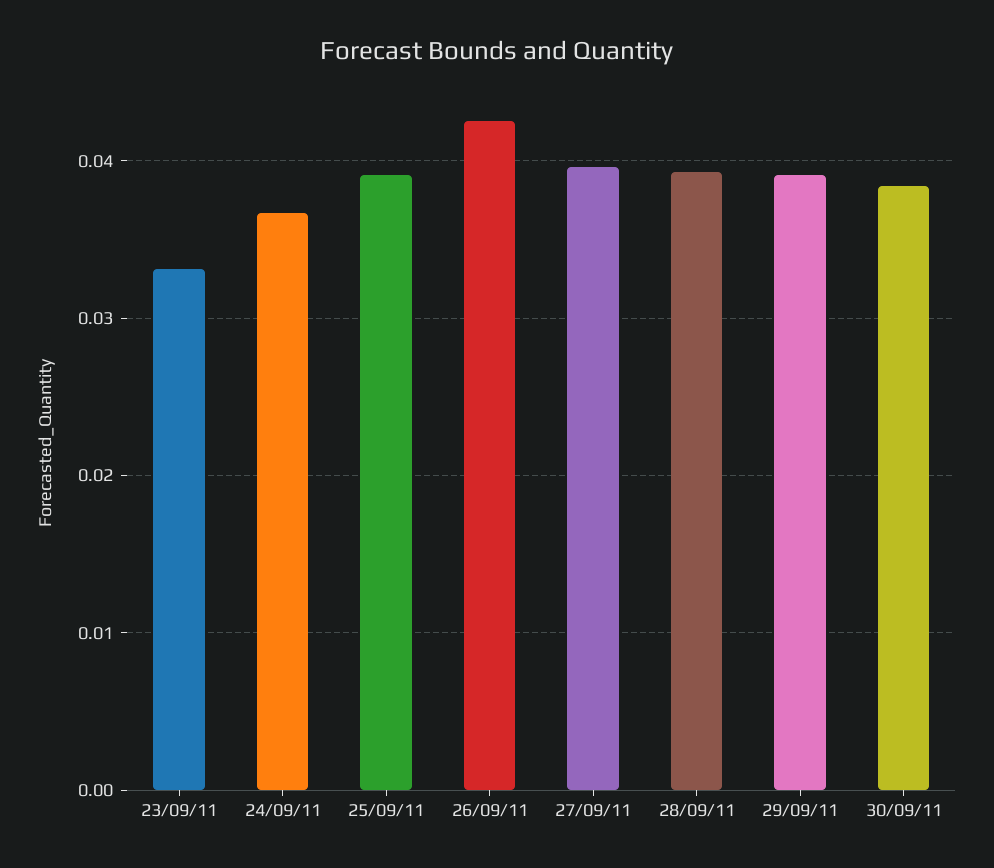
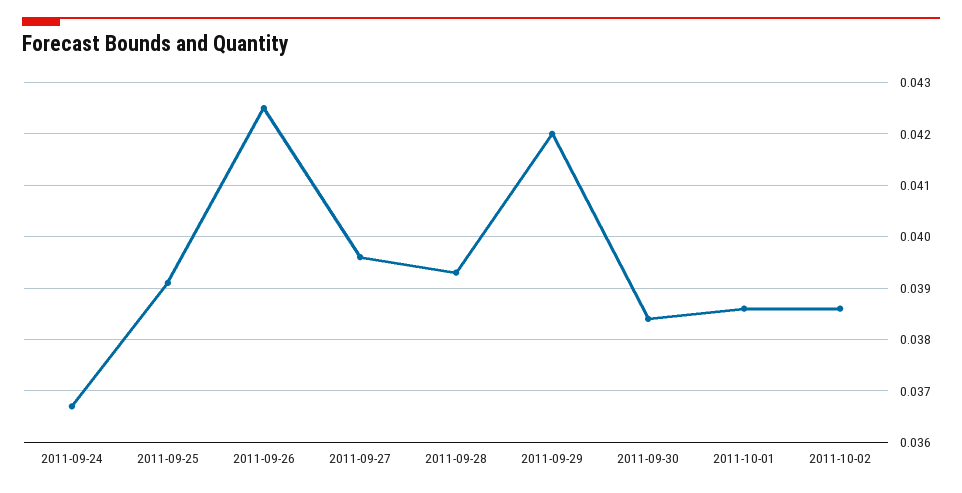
23/09/11: 0.033 -> none
29/09/11: 0.039 -> 0.042
2011-10-01: none -> 0.0385
2011-10-02: none -> 0.0385

